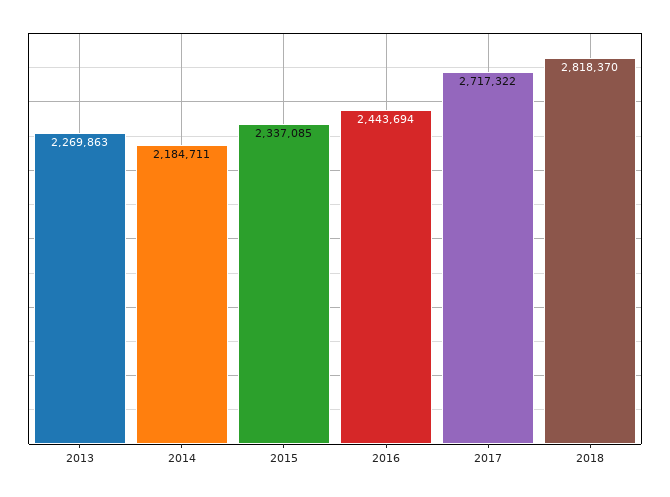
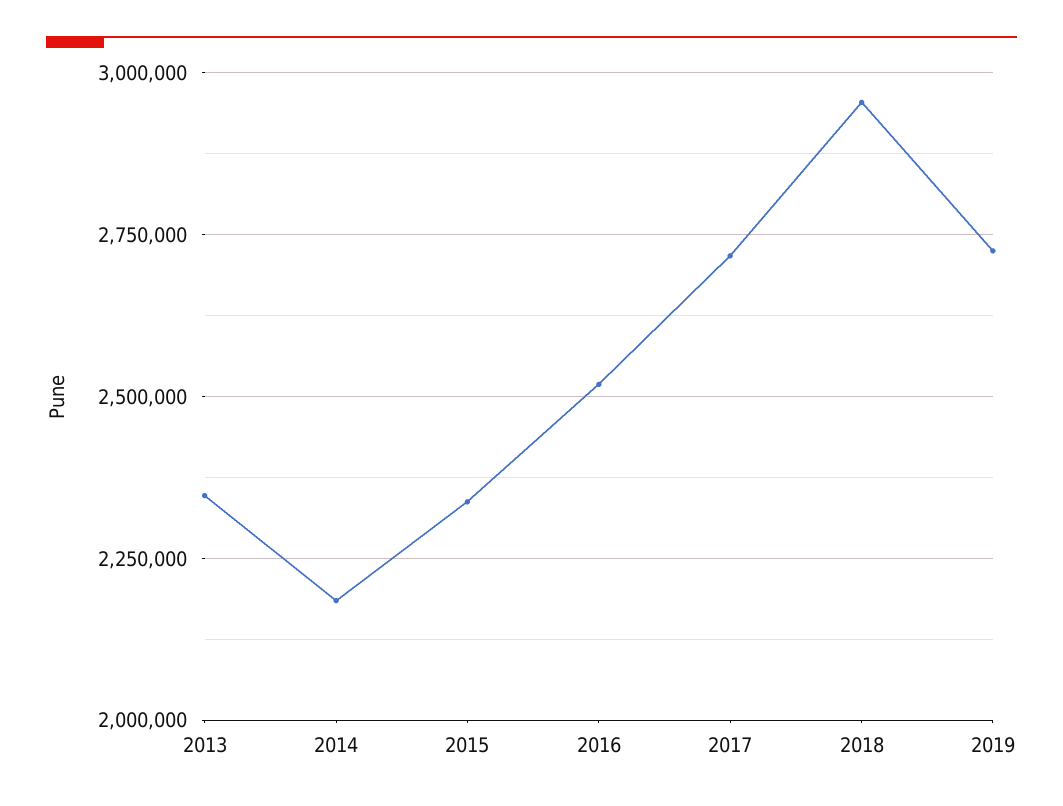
2013: 2269863 -> 2350000
2016: 2443694 -> 2525000
2018: 2818370 -> 2950000
2019: none -> 2725000

